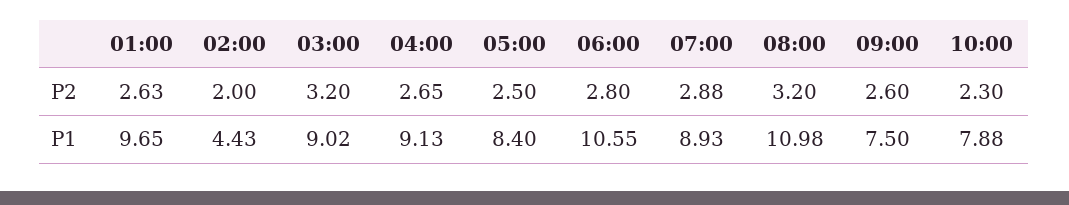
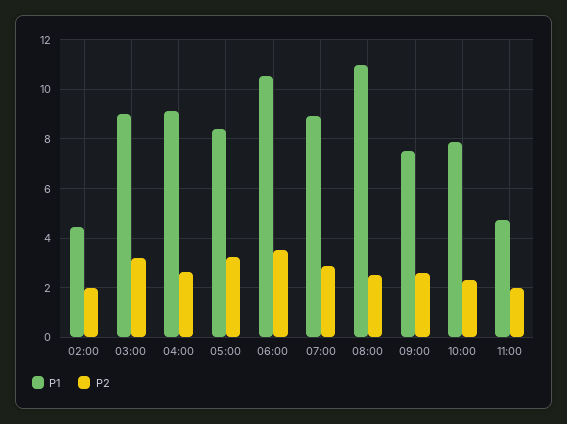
P2, 01:00: 2.63 -> none
P2, 05:00: 2.5 -> 3.25
P2, 06:00: 2.8 -> 3.5
P2, 08:00: 3.2 -> 2.5
P1, 01:00: 9.65 -> none
P1, 11:00: none -> 4.75
P2, 11:00: none -> 2

